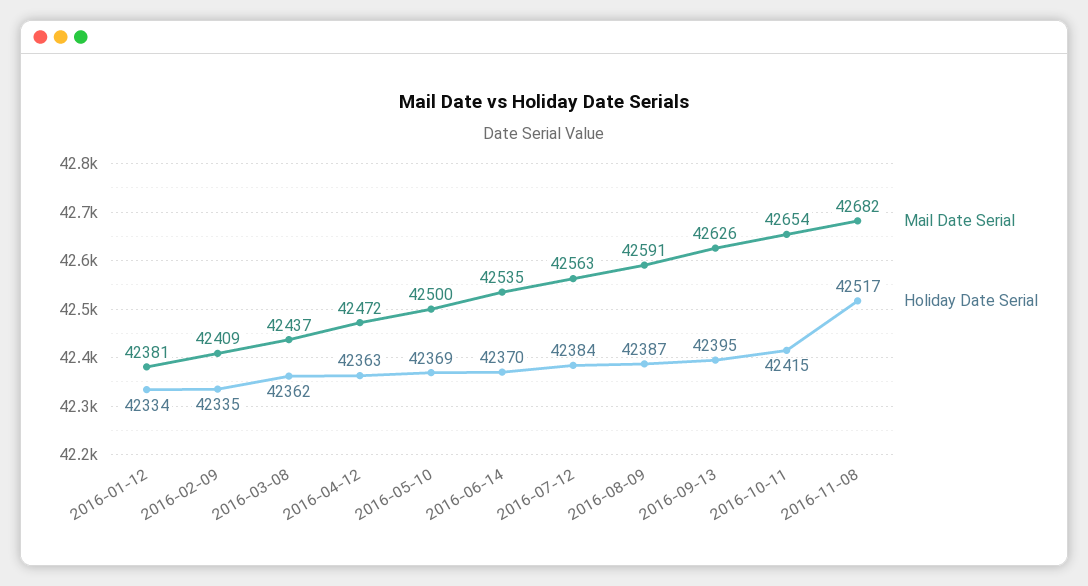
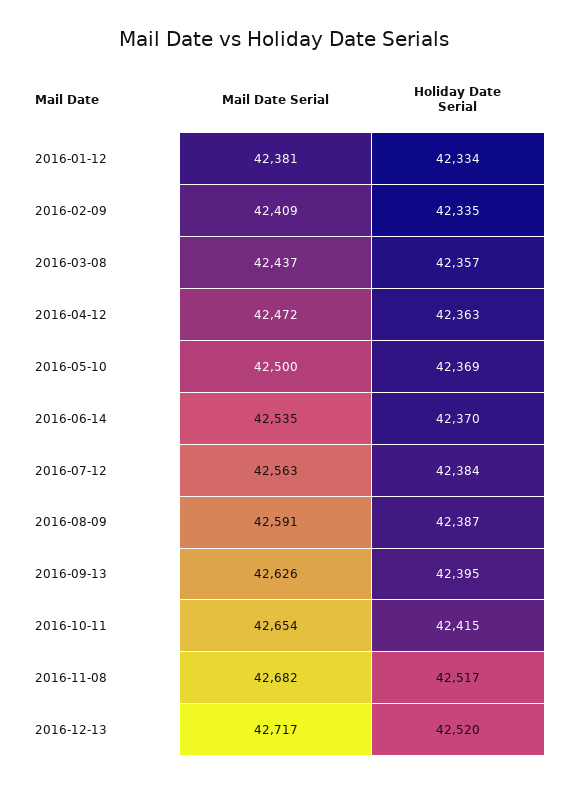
Holiday Date Serial, 2016-03-08: 42362 -> 42357
Mail Date Serial, 2016-12-13: none -> 42717
Holiday Date Serial, 2016-12-13: none -> 42520

